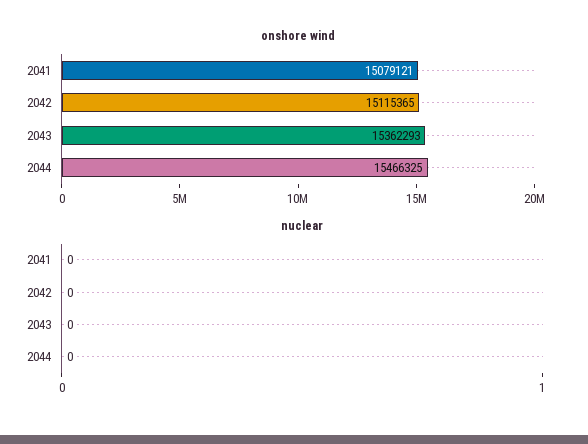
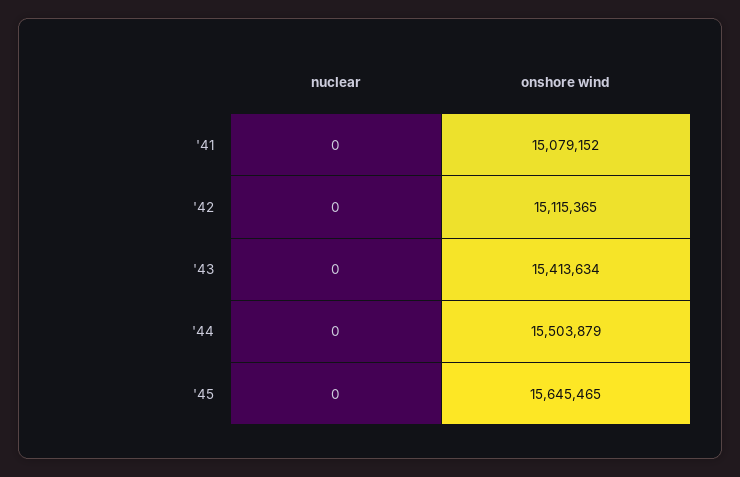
onshore wind, 2041: 15079121 -> 15079152
onshore wind, 2043: 15362293 -> 15413634
onshore wind, 2044: 15466325 -> 15503879
nuclear, '45: none -> 0
onshore wind, '45: none -> 15645465

